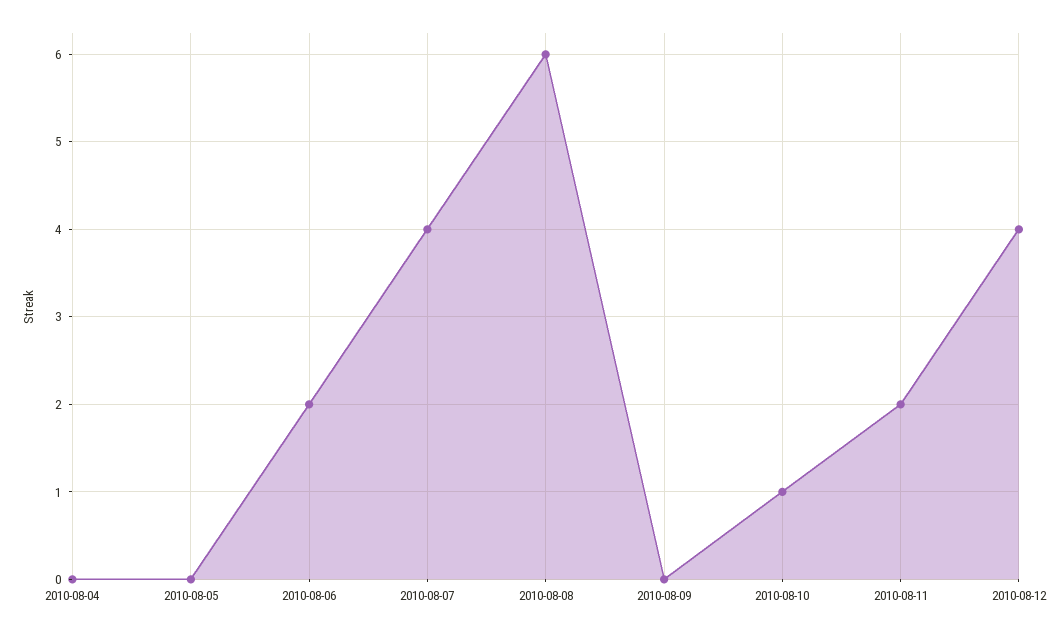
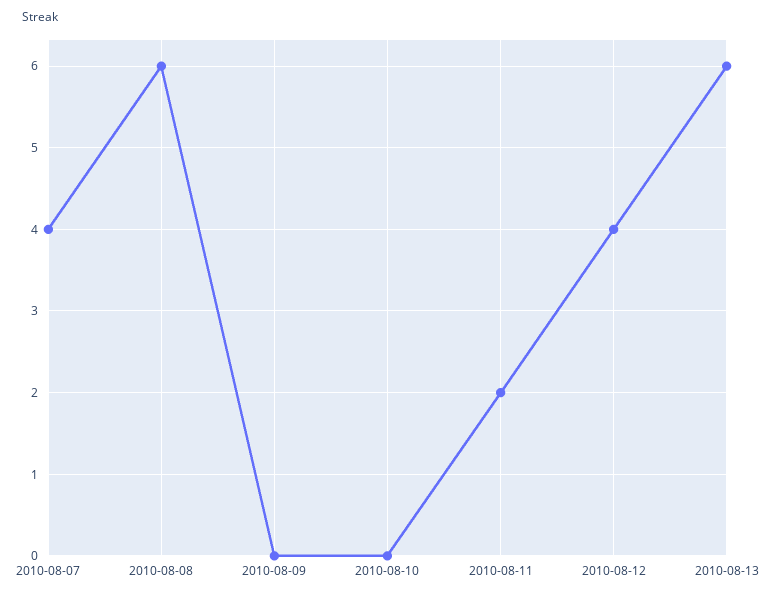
2010-08-04: 0 -> none
2010-08-05: 0 -> none
2010-08-06: 2 -> none
2010-08-10: 1 -> 0
2010-08-13: none -> 6

